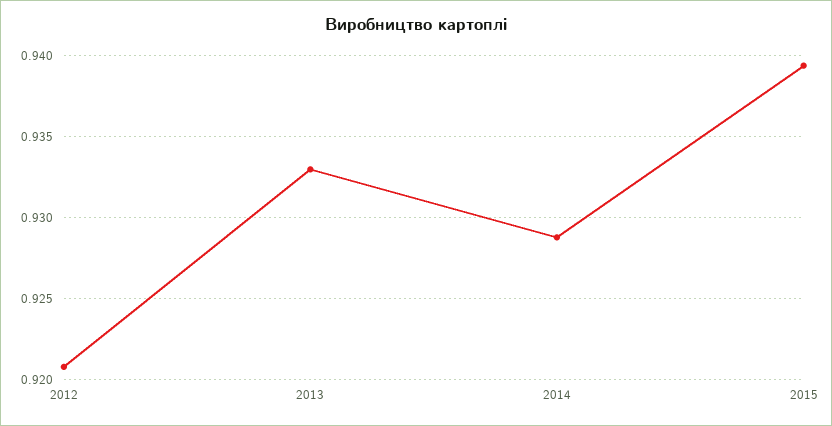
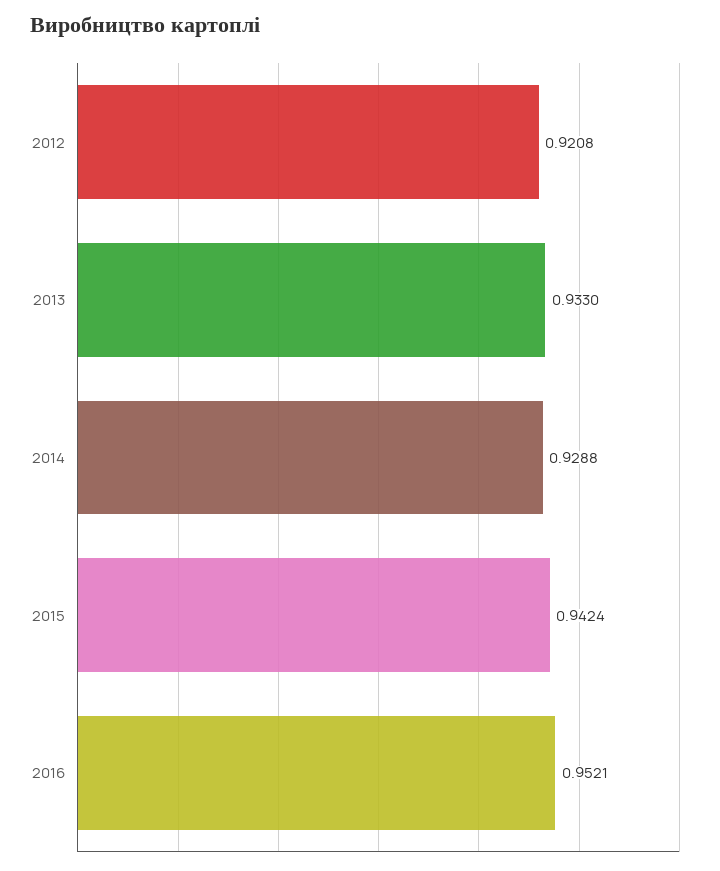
2015: 0.9395 -> 0.9424
2016: none -> 0.9521

